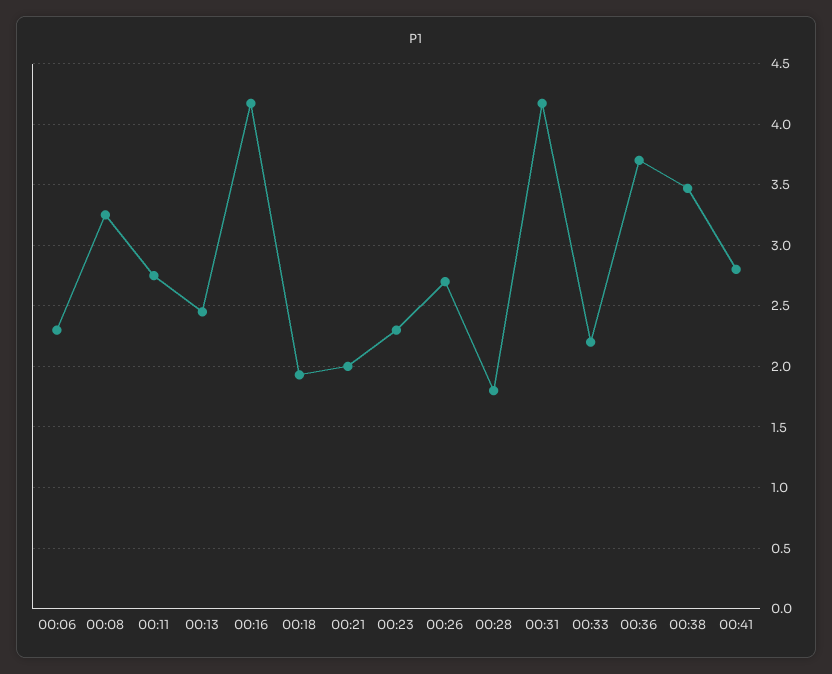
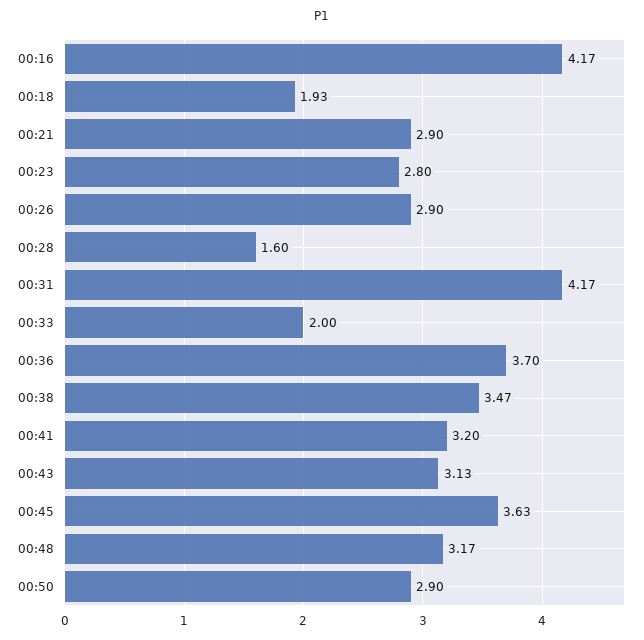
00:06: 2.3 -> none
00:08: 3.25 -> none
00:11: 2.75 -> none
00:13: 2.45 -> none
00:21: 2 -> 2.9
00:23: 2.3 -> 2.8
00:26: 2.7 -> 2.9
00:28: 1.8 -> 1.6
00:33: 2.2 -> 2
00:41: 2.8 -> 3.2
00:43: none -> 3.13
00:45: none -> 3.63
00:48: none -> 3.17
00:50: none -> 2.9

